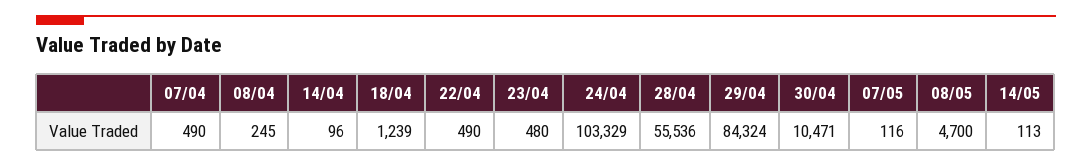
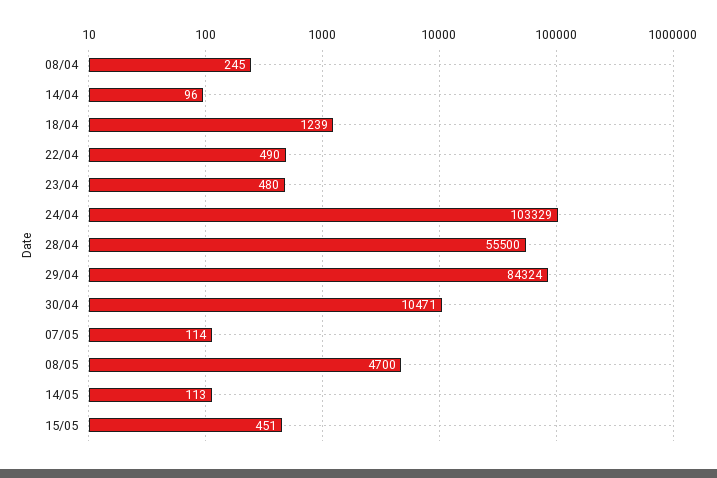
07/04: 490 -> none
28/04: 55536 -> 55500
07/05: 116 -> 114
15/05: none -> 451

